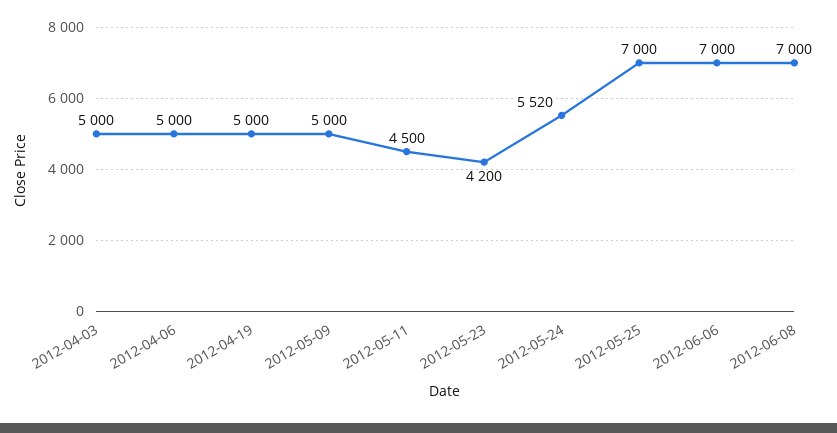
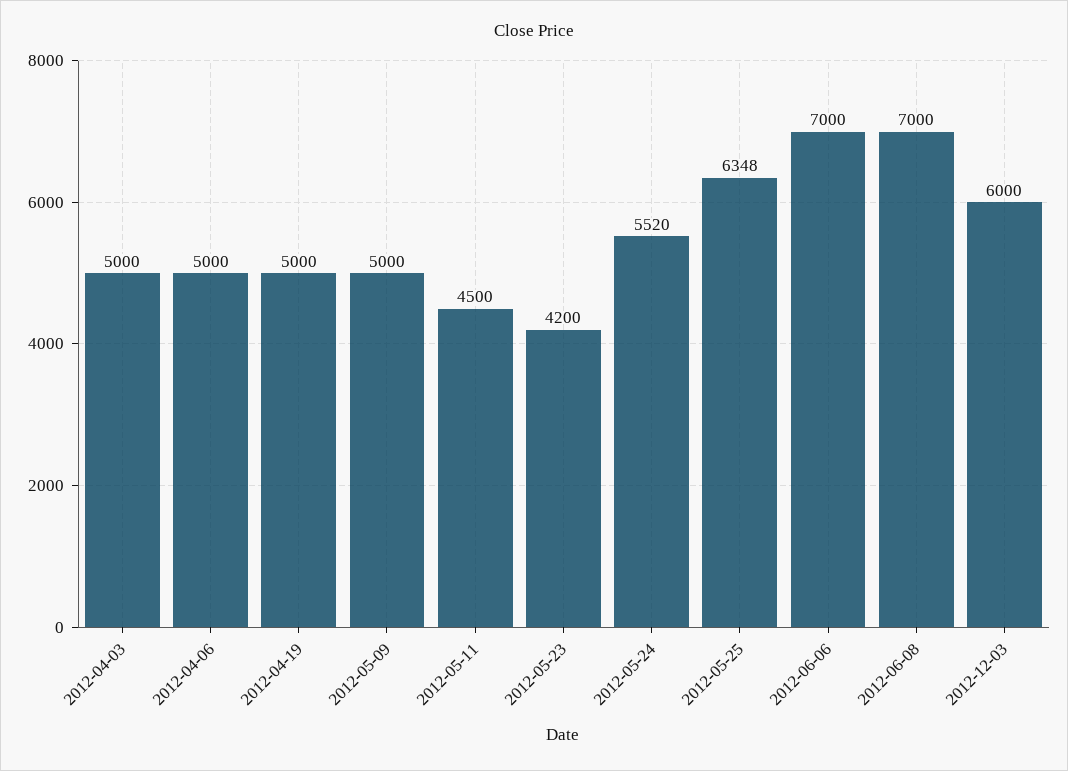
2012-05-25: 7000 -> 6348
2012-12-03: none -> 6000

